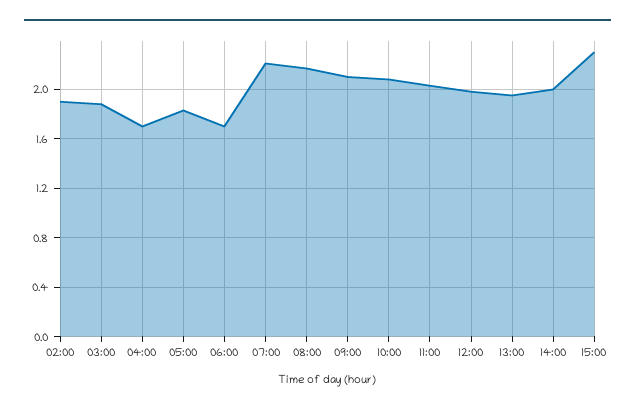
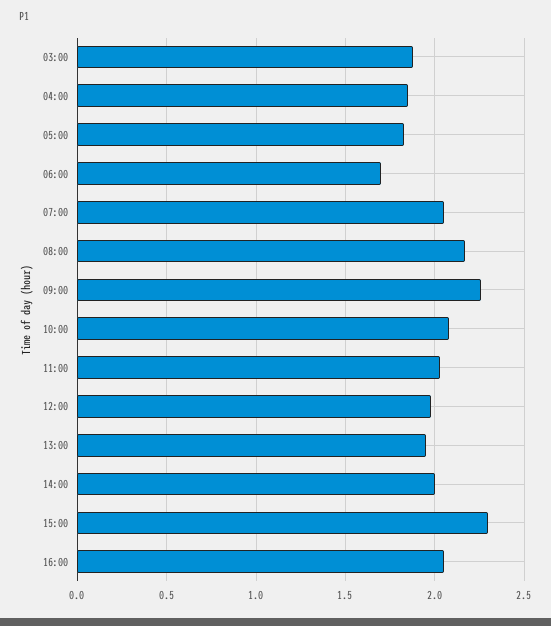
02:00: 1.9 -> none
04:00: 1.7 -> 1.85
07:00: 2.2 -> 2.05
09:00: 2.1 -> 2.25
16:00: none -> 2.05

